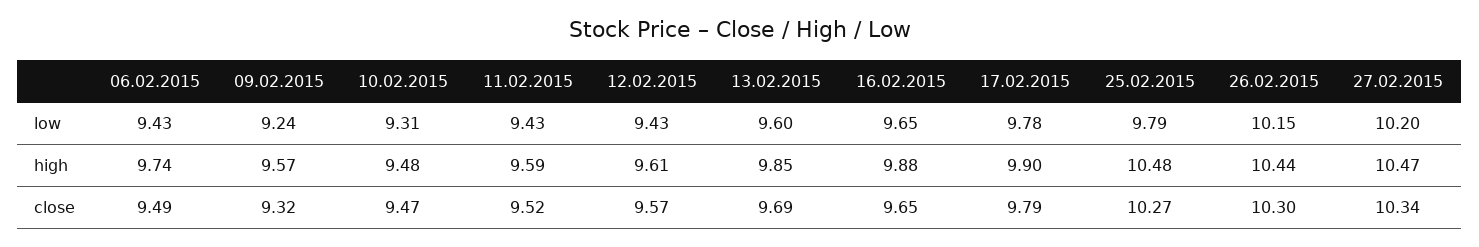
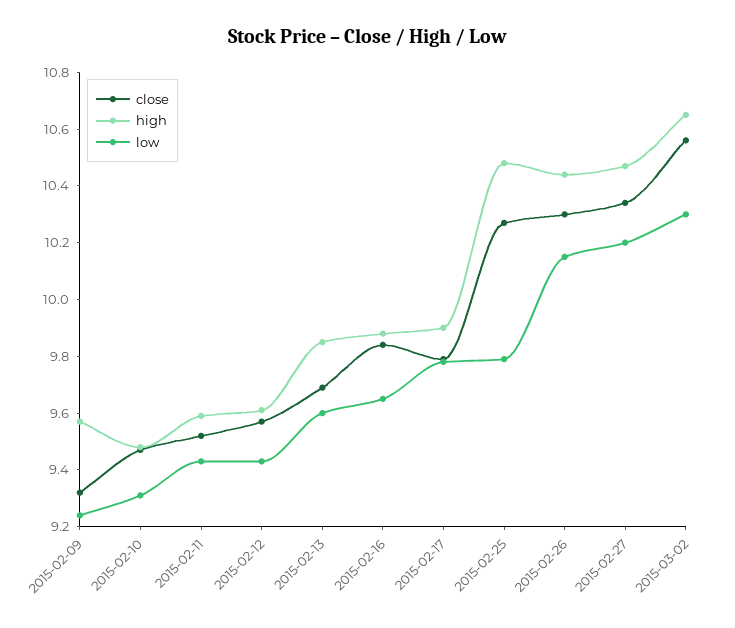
low, 06.02.2015: 9.43 -> none
high, 06.02.2015: 9.74 -> none
close, 06.02.2015: 9.49 -> none
close, 16.02.2015: 9.65 -> 9.85
close, 2015-03-02: none -> 10.55
high, 2015-03-02: none -> 10.65
low, 2015-03-02: none -> 10.3

